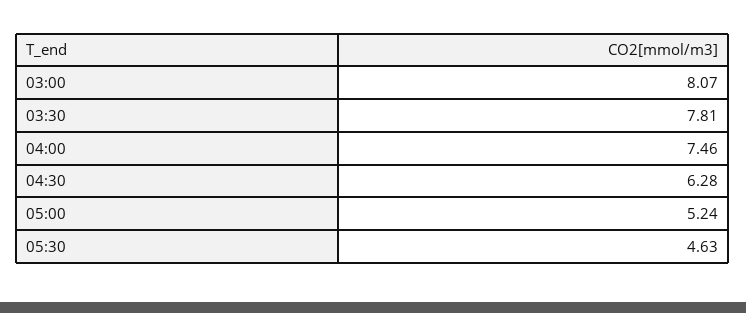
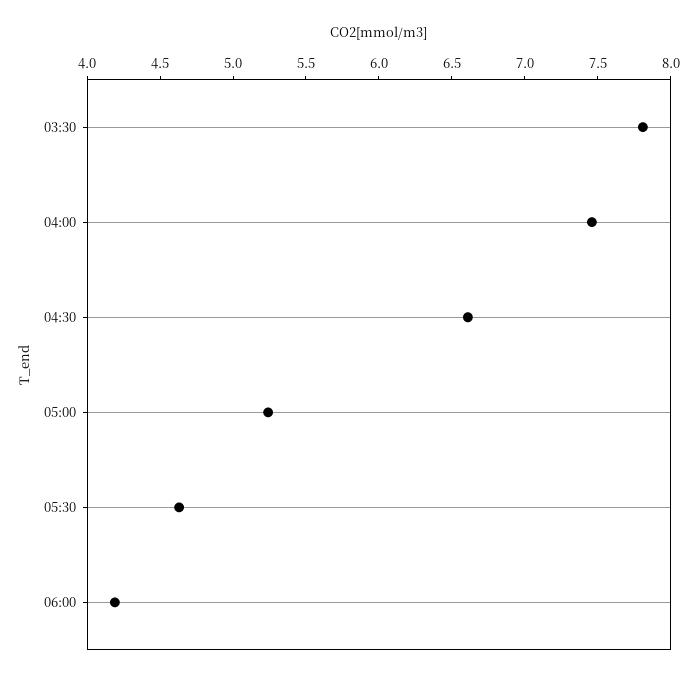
03:00: 8.07 -> none
04:30: 6.28 -> 6.6
06:00: none -> 4.2

